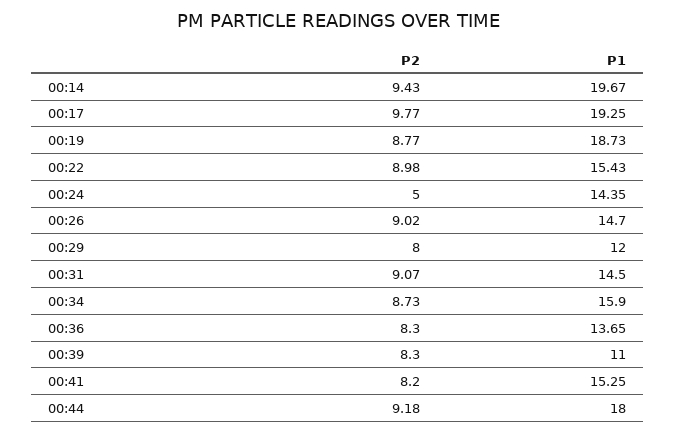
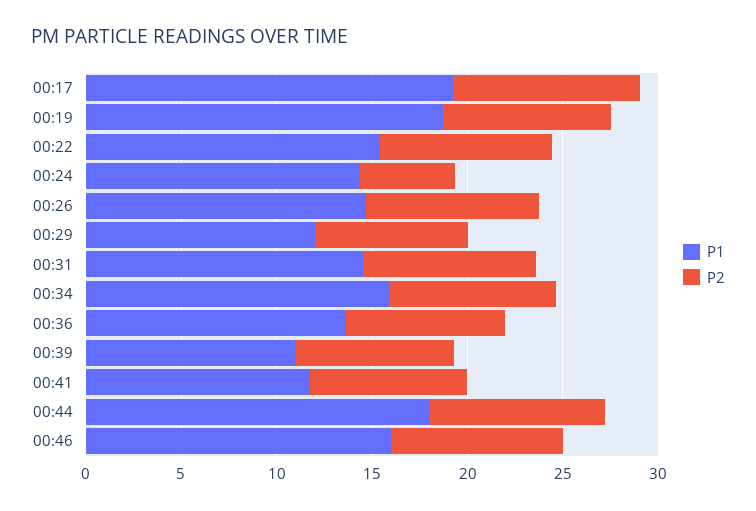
P2, 00:14: 9.43 -> none
P1, 00:14: 19.67 -> none
P1, 00:41: 15.25 -> 12
P1, 00:46: none -> 16
P2, 00:46: none -> 9

